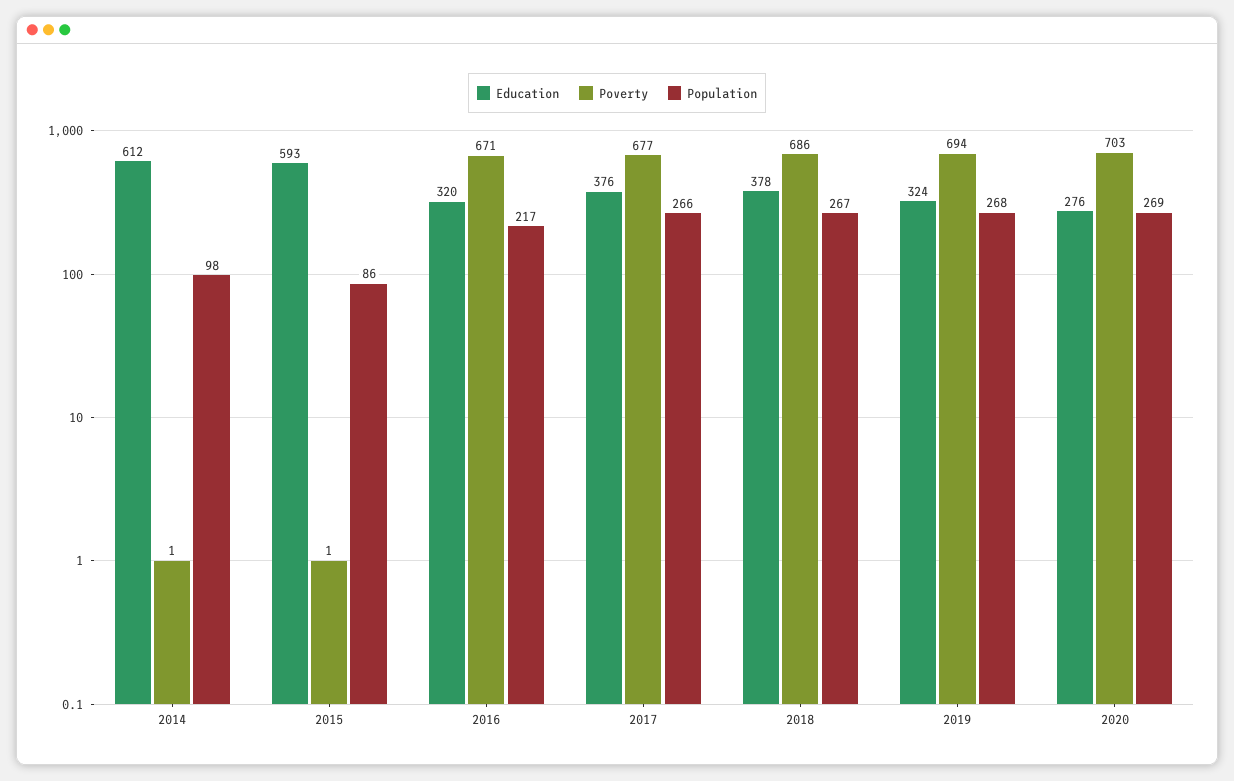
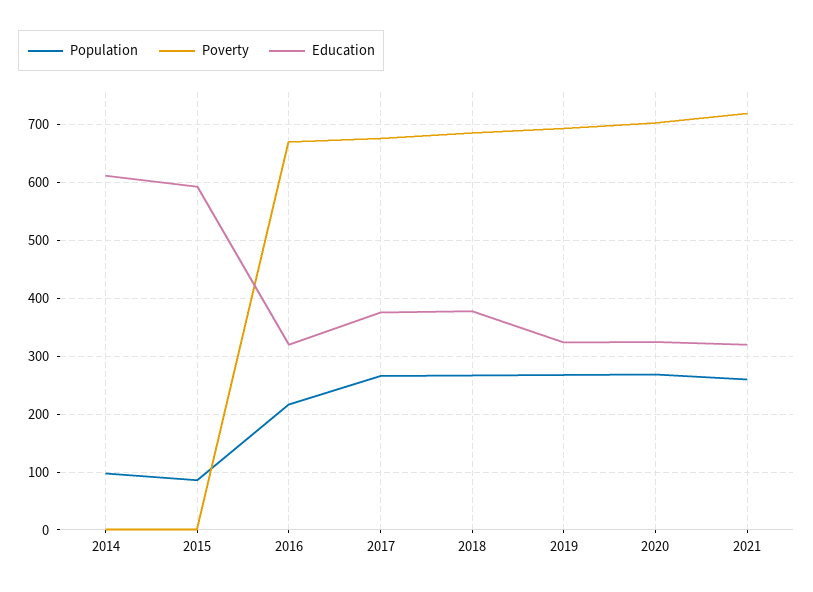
Education, 2020: 276 -> 320
Population, 2021: none -> 260
Poverty, 2021: none -> 720
Education, 2021: none -> 320

